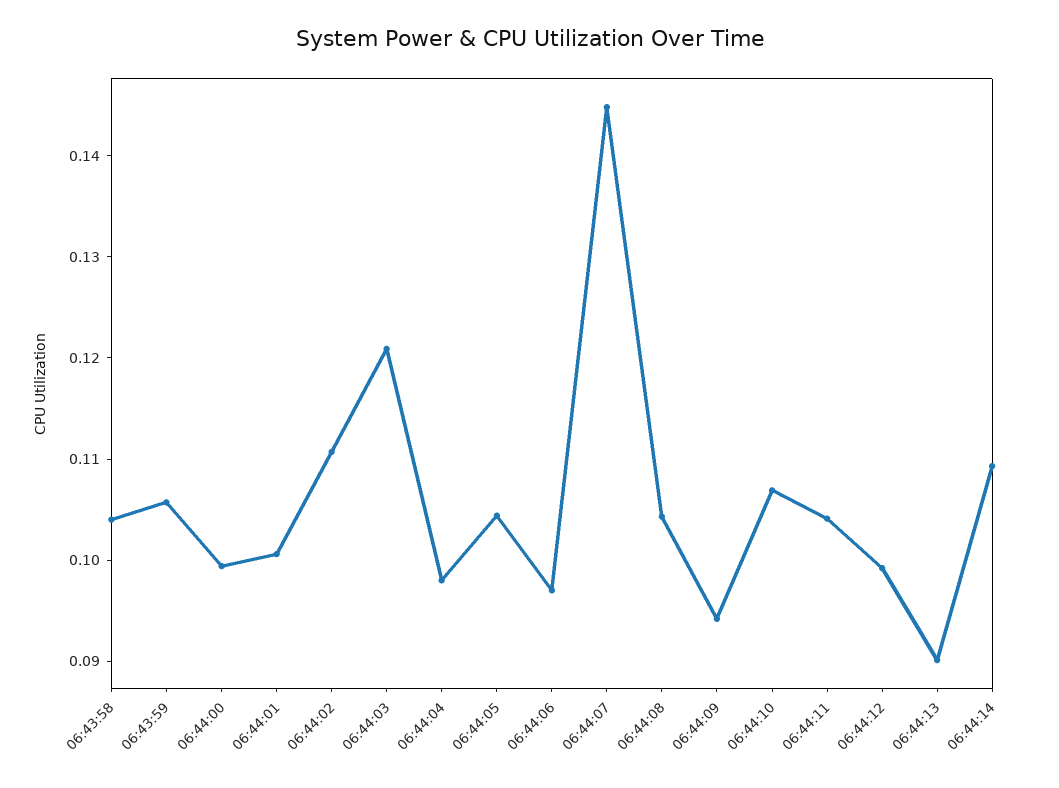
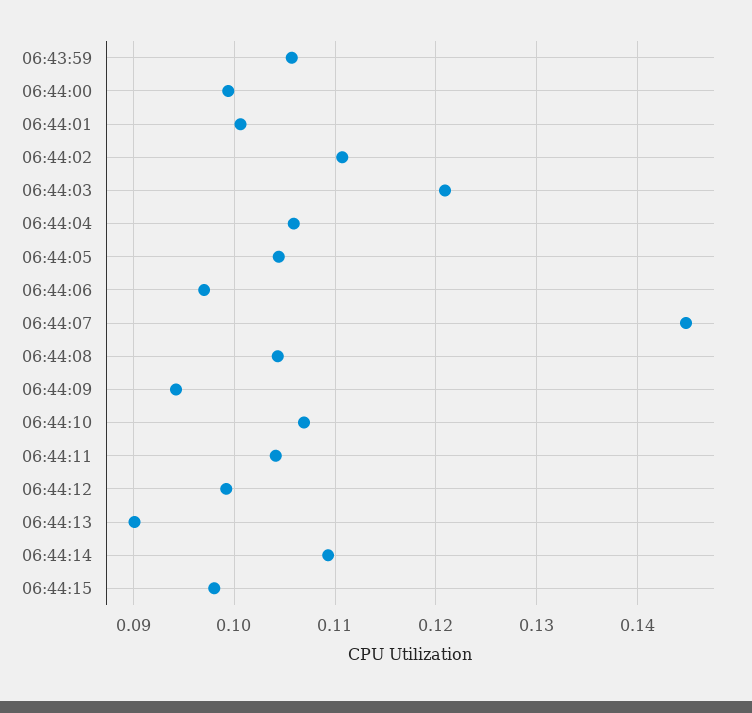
06:43:58: 0.104 -> none
06:44:04: 0.098 -> 0.106
06:44:15: none -> 0.098

